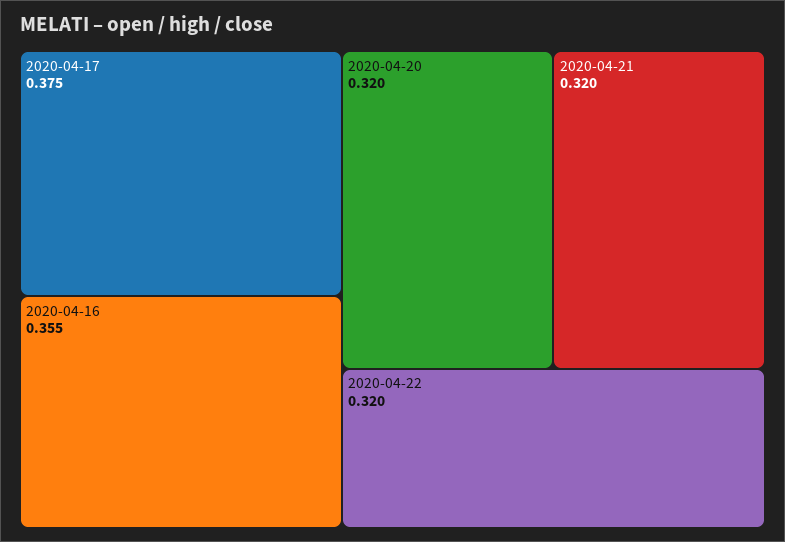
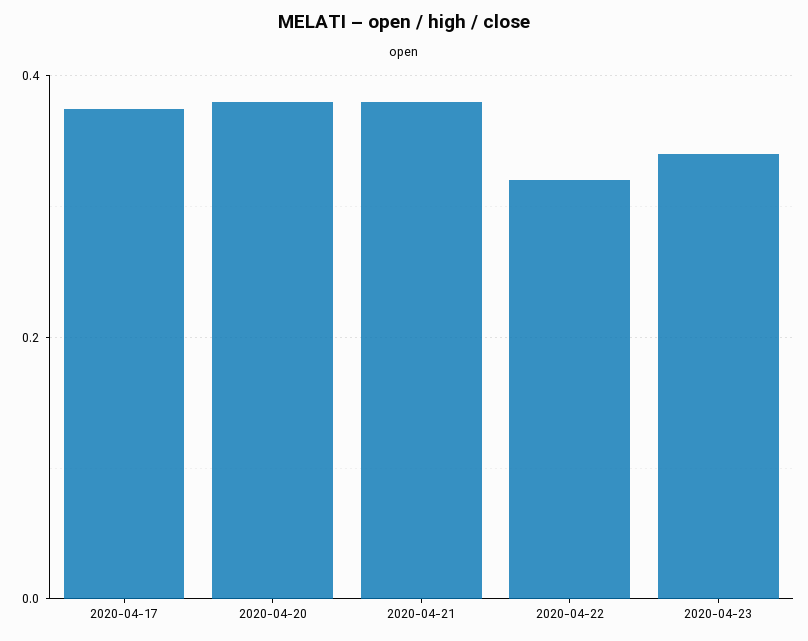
2020-04-16: 0.355 -> none
2020-04-20: 0.32 -> 0.38
2020-04-21: 0.32 -> 0.38
2020-04-23: none -> 0.34

